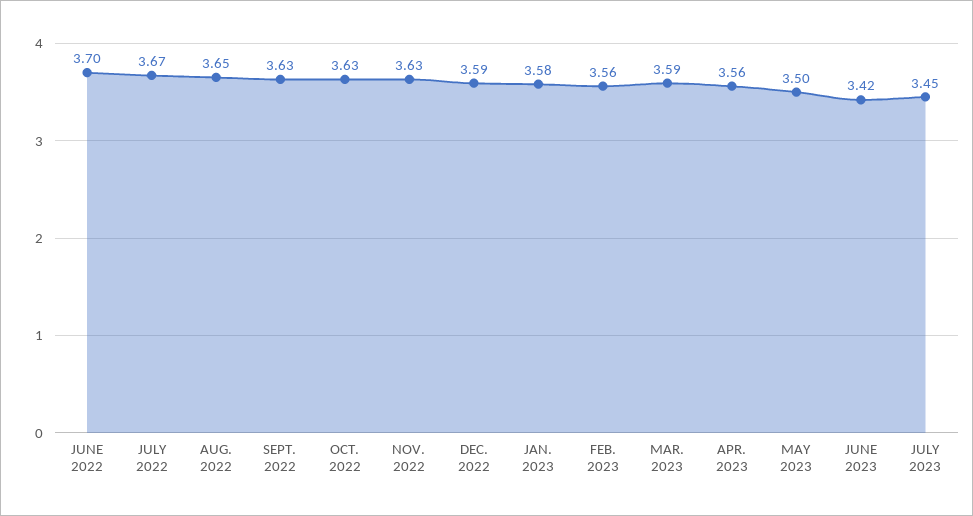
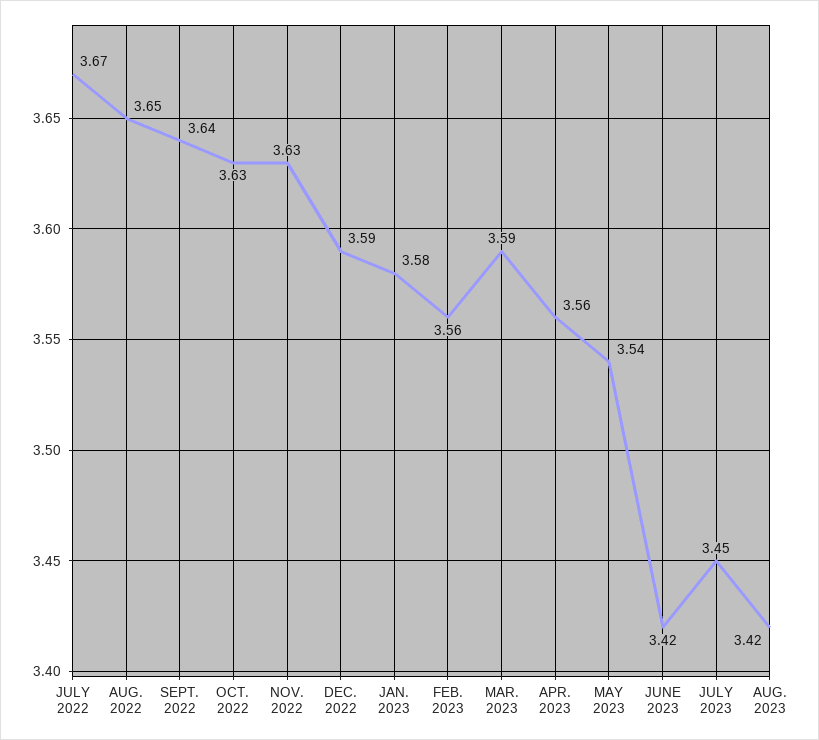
JUNE 2022: 3.7 -> none
SEPT. 2022: 3.63 -> 3.64
MAY 2023: 3.5 -> 3.54
AUG. 2023: none -> 3.42

